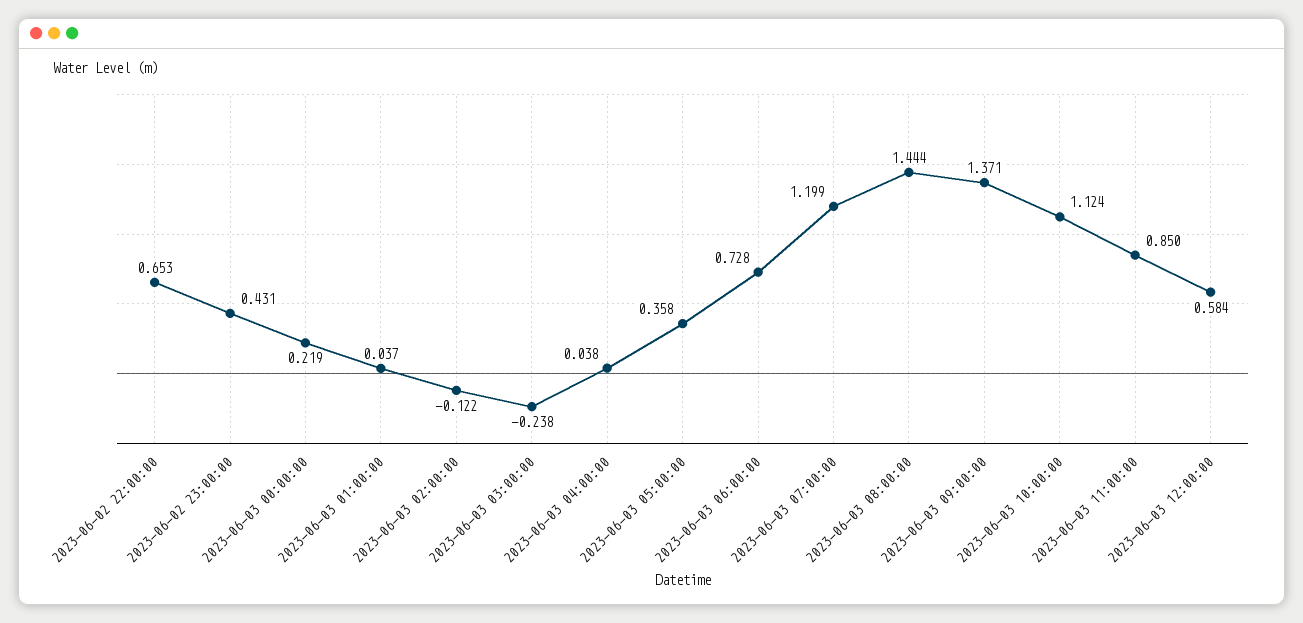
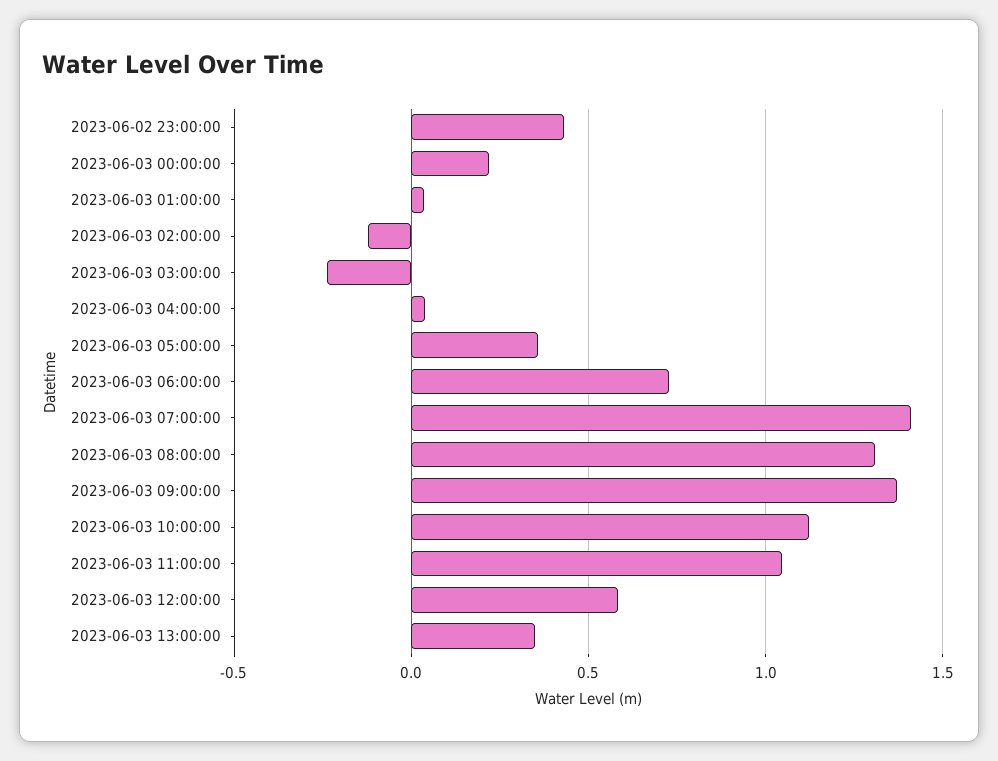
2023-06-02 22:00:00: 0.653 -> none
2023-06-03 07:00:00: 1.199 -> 1.4
2023-06-03 08:00:00: 1.444 -> 1.3
2023-06-03 11:00:00: 0.85 -> 1.05
2023-06-03 13:00:00: none -> 0.35

